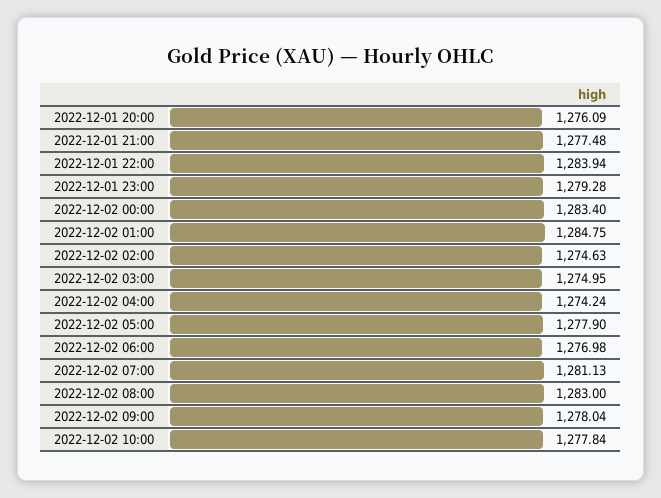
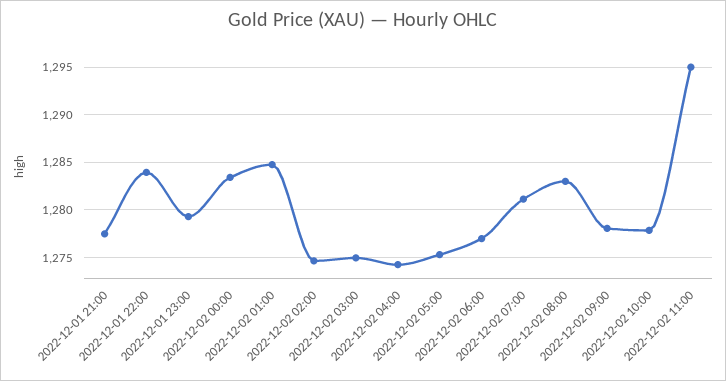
2022-12-01 20:00: 1276.09 -> none
2022-12-02 05:00: 1277.9 -> 1275
2022-12-02 11:00: none -> 1295

